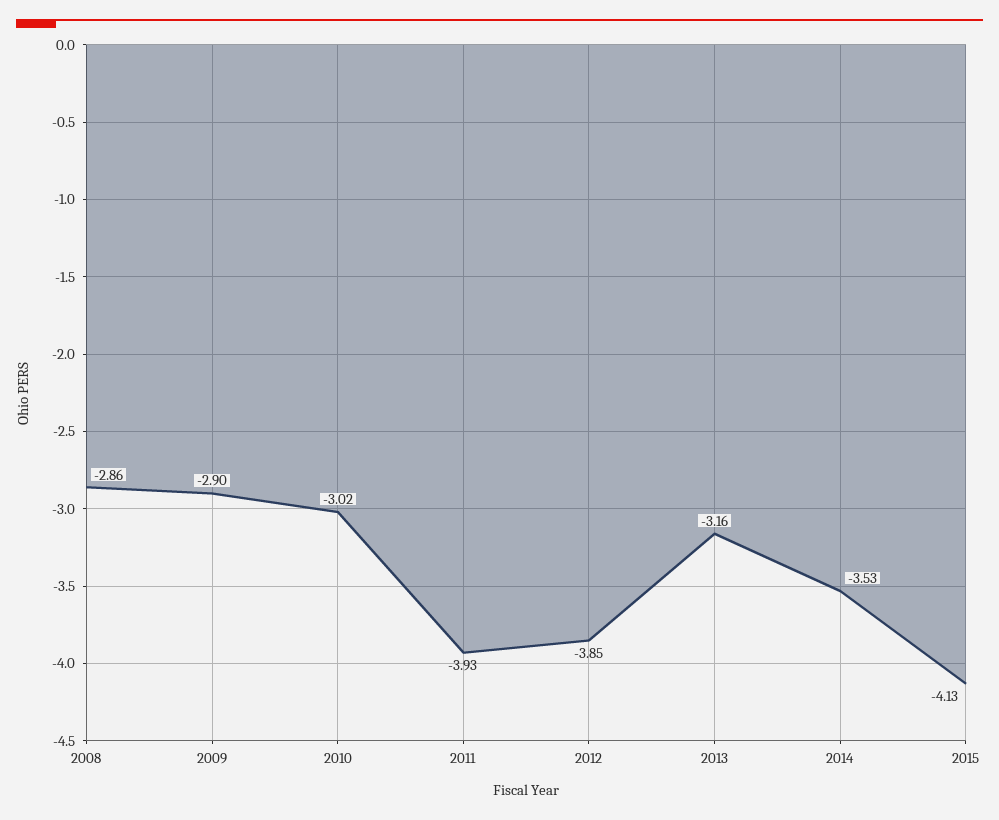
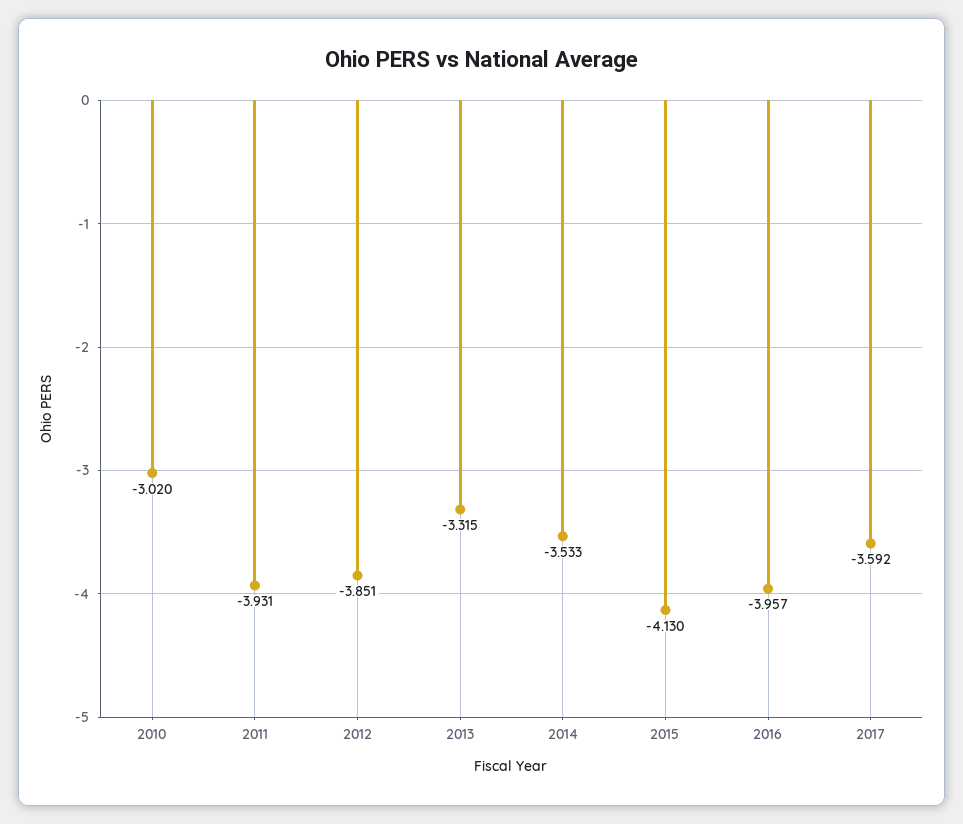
2008: -2.86 -> none
2009: -2.9 -> none
2013: -3.16 -> -3.315
2016: none -> -3.957
2017: none -> -3.592

